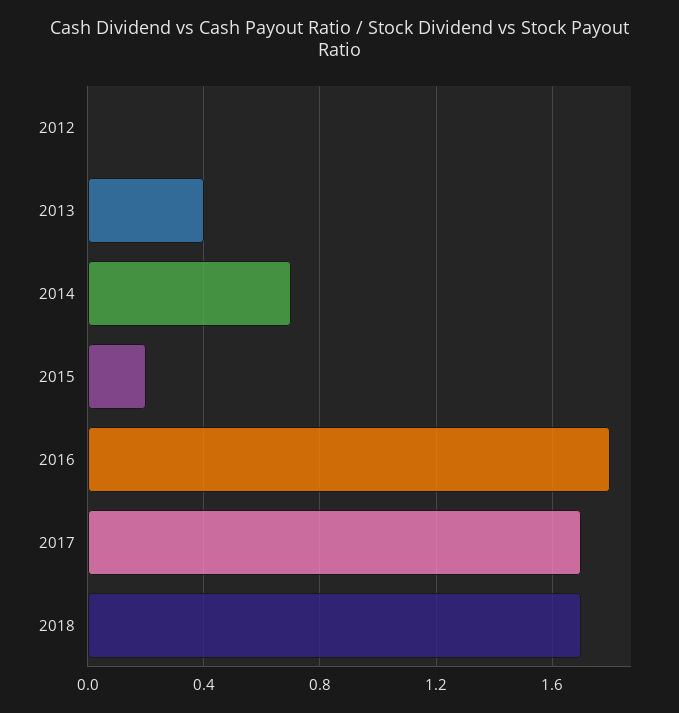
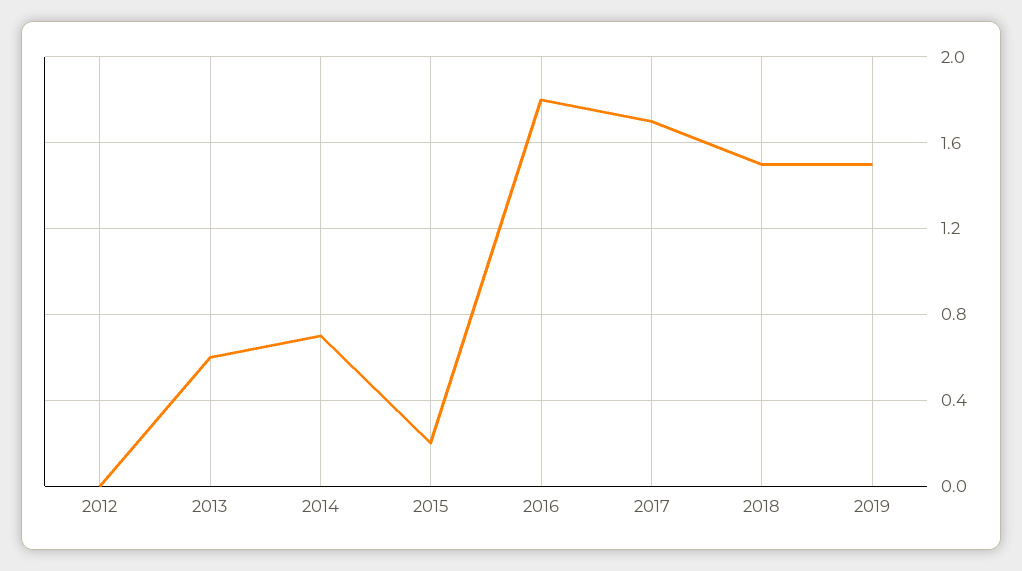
2013: 0.4 -> 0.6
2018: 1.7 -> 1.5
2019: none -> 1.5

